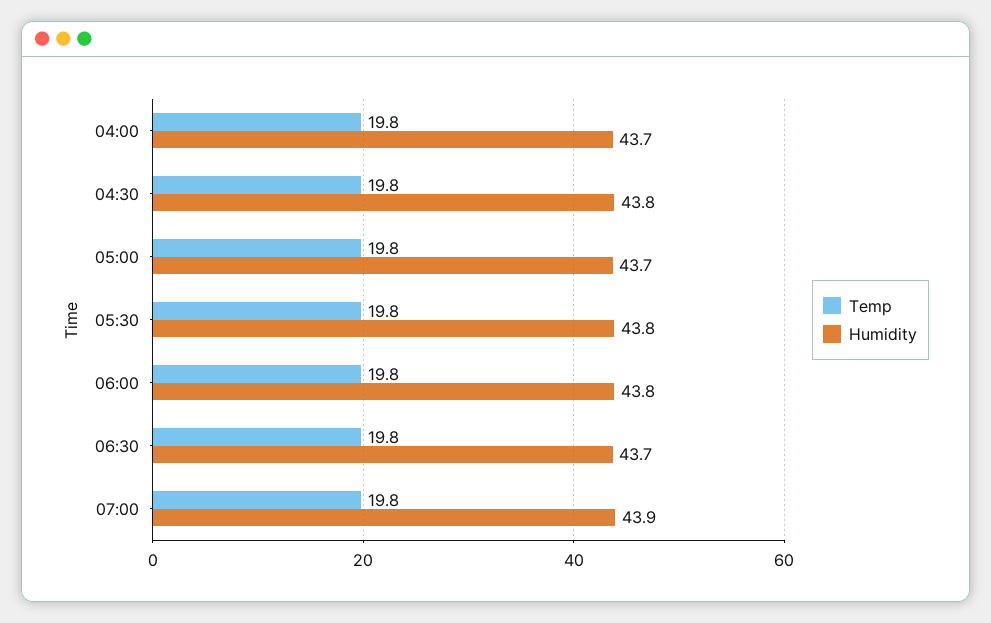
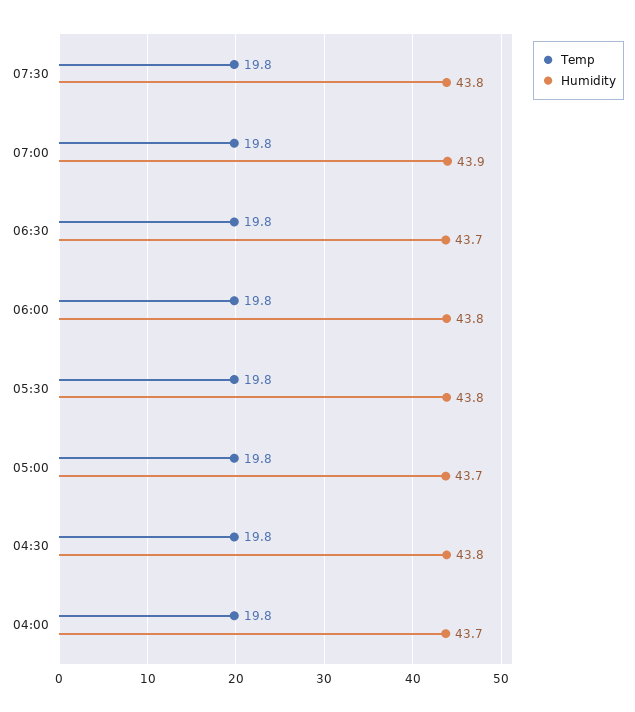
Temp, 07:30: none -> 19.8
Humidity, 07:30: none -> 43.8

